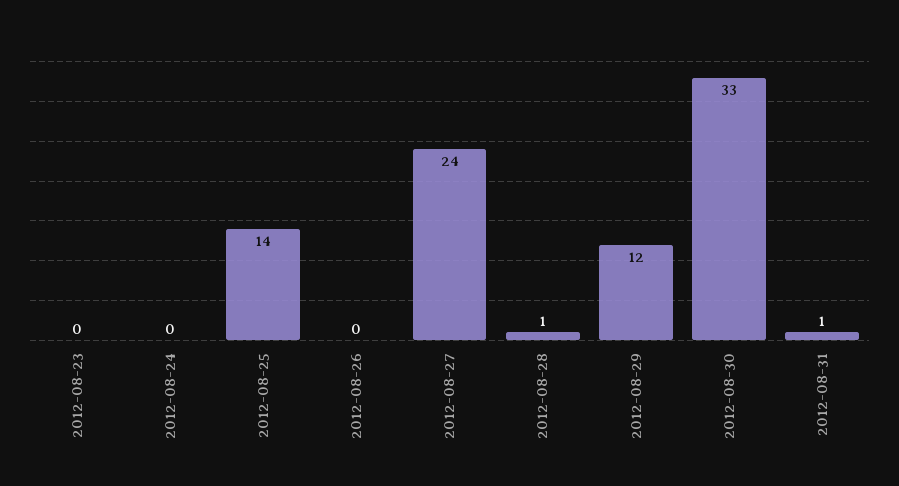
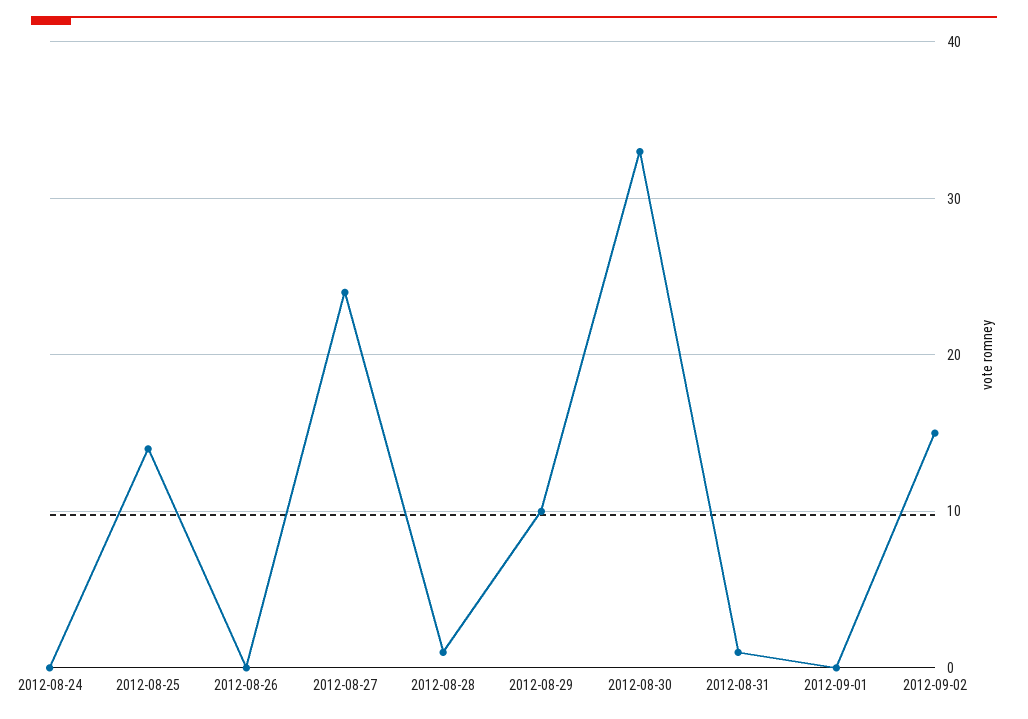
2012-08-23: 0 -> none
2012-08-29: 12 -> 10
2012-09-01: none -> 0
2012-09-02: none -> 15

